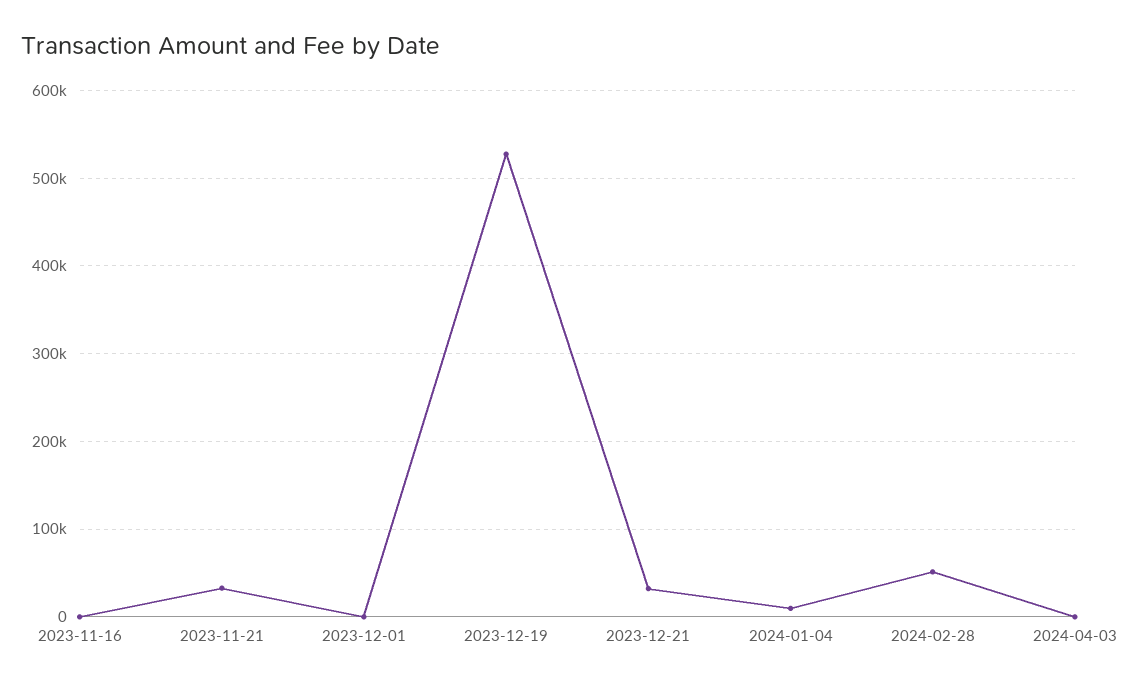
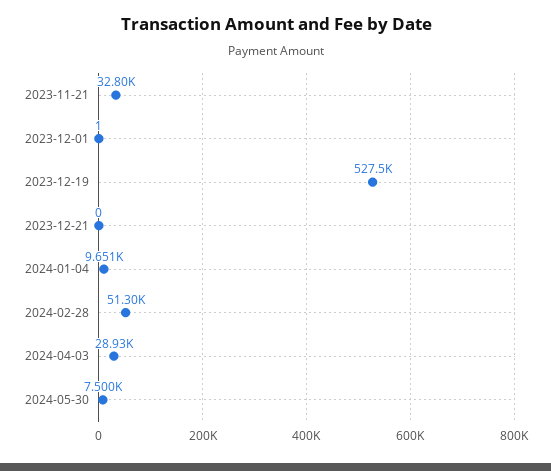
2023-11-16: 0 -> none
2023-12-21: 30000 -> 0
2024-04-03: 0 -> 28930
2024-05-30: none -> 7500

